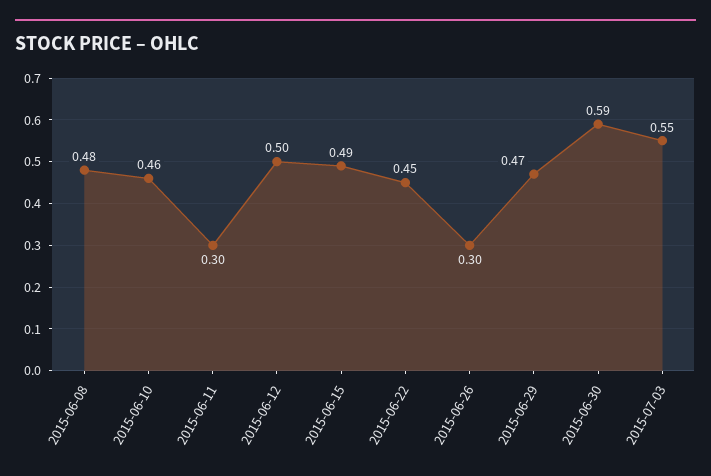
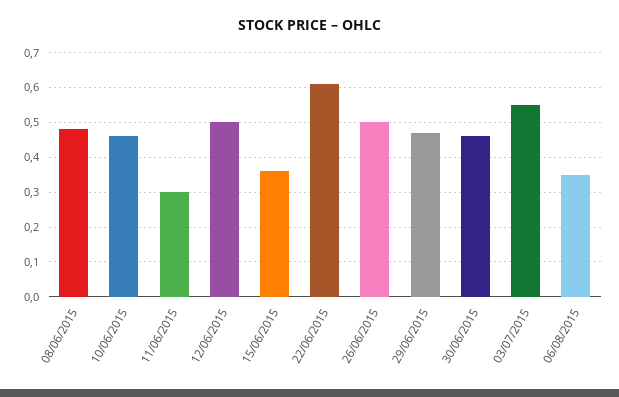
2015-06-15: 0.49 -> 0.35
2015-06-22: 0.45 -> 0.6
2015-06-26: 0.3 -> 0.5
2015-06-30: 0.59 -> 0.45
06/08/2015: none -> 0.35

